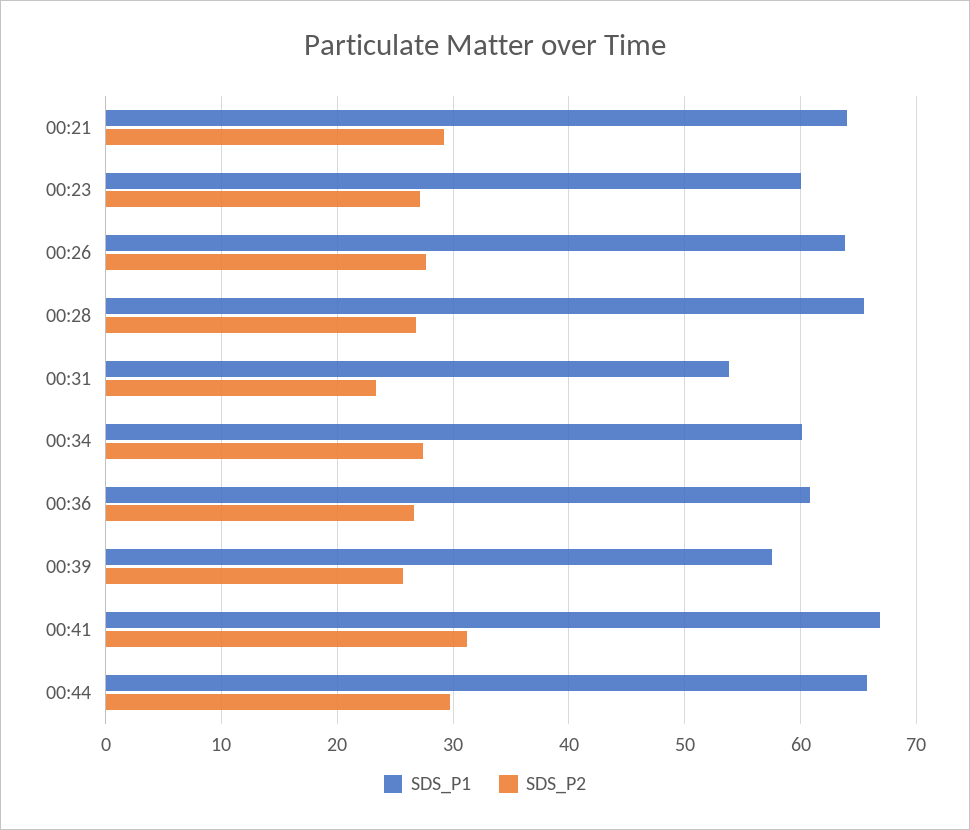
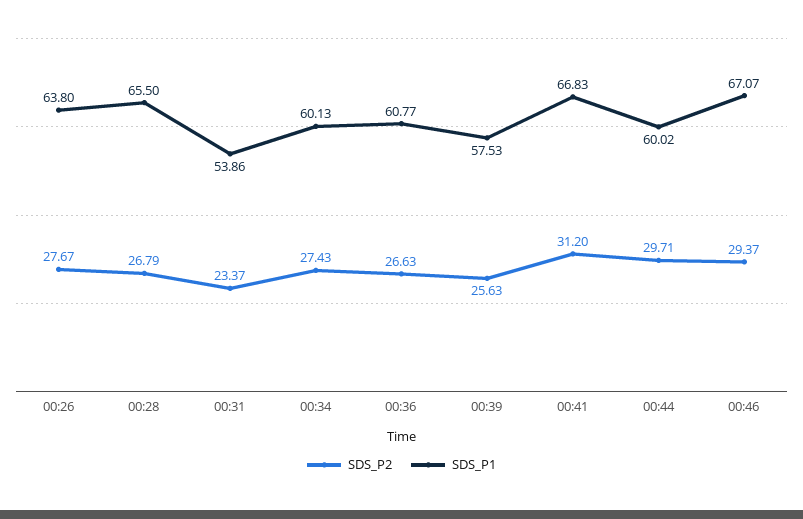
SDS_P1, 00:21: 64 -> none
SDS_P2, 00:21: 29 -> none
SDS_P1, 00:23: 60 -> none
SDS_P2, 00:23: 27 -> none
SDS_P1, 00:44: 66 -> 60.02
SDS_P2, 00:46: none -> 29.37
SDS_P1, 00:46: none -> 67.07

